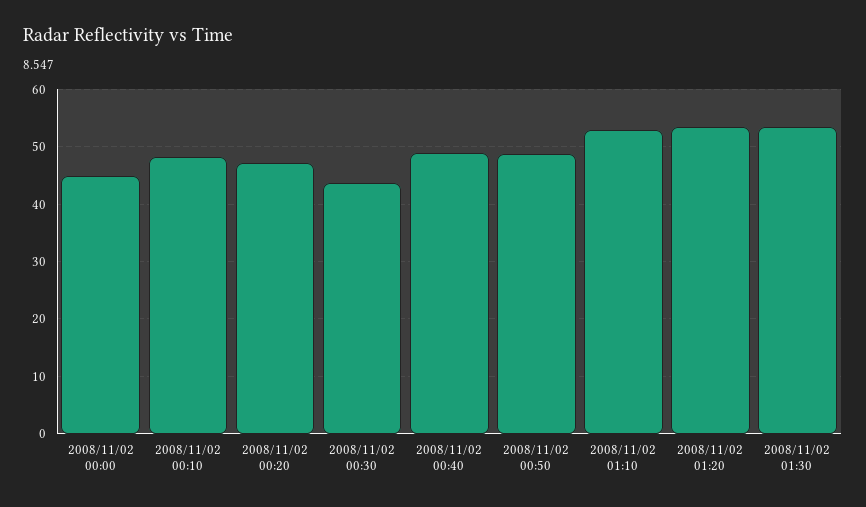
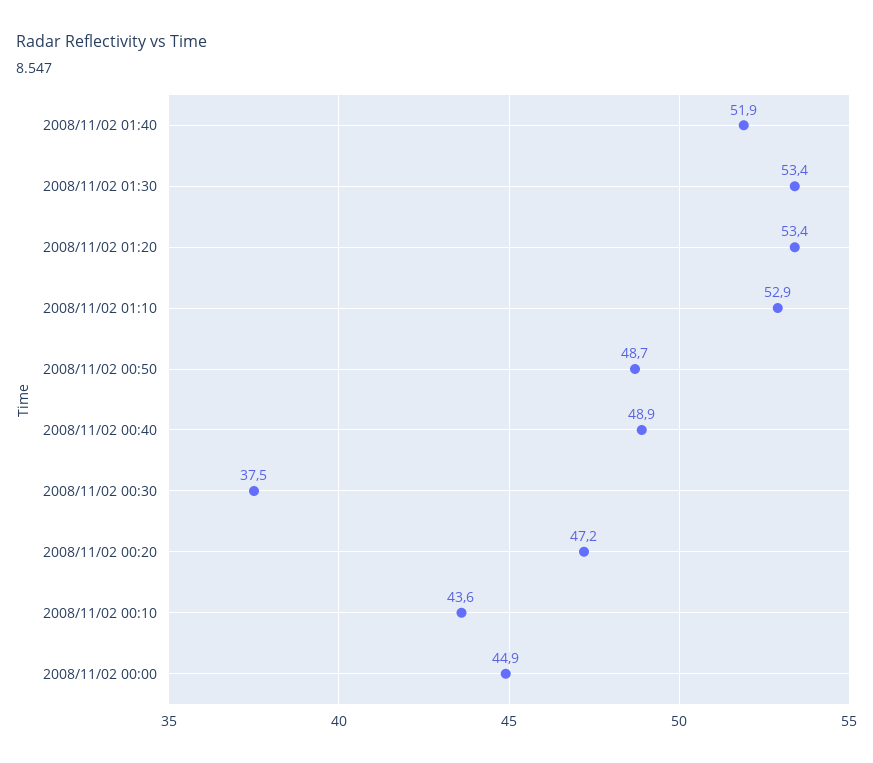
2008/11/02 00:10: 48 -> 43.6
2008/11/02 00:30: 44 -> 37.5
2008/11/02 01:40: none -> 51.9

